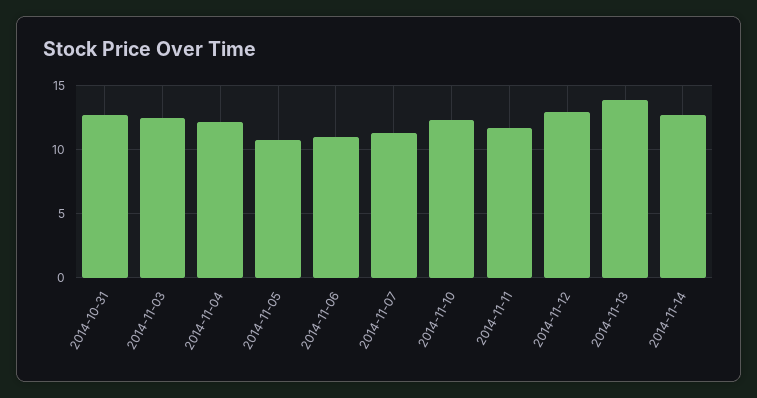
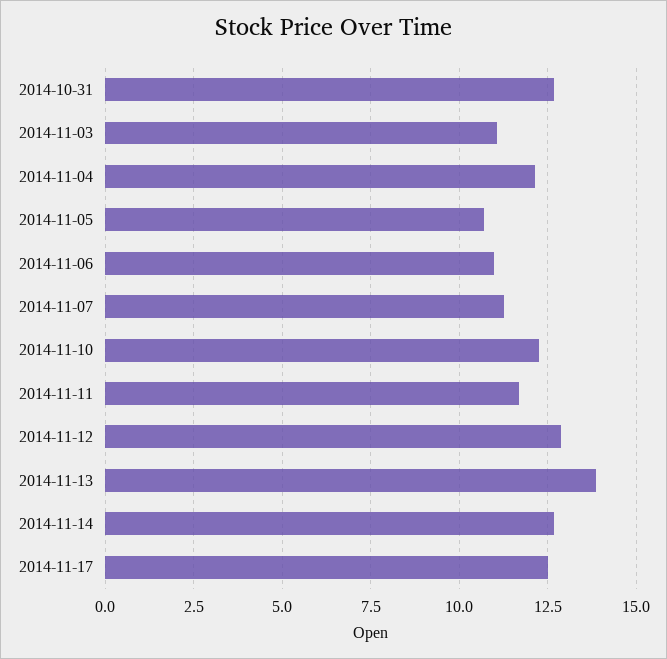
2014-11-03: 12.5 -> 11
2014-11-17: none -> 12.5

